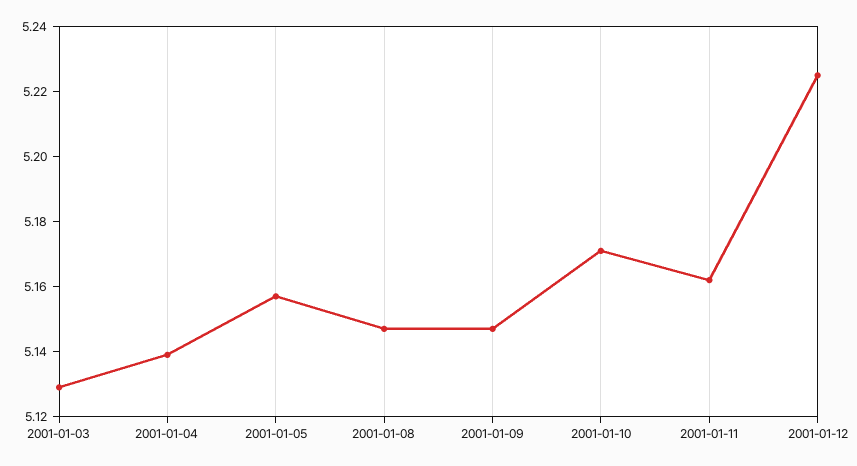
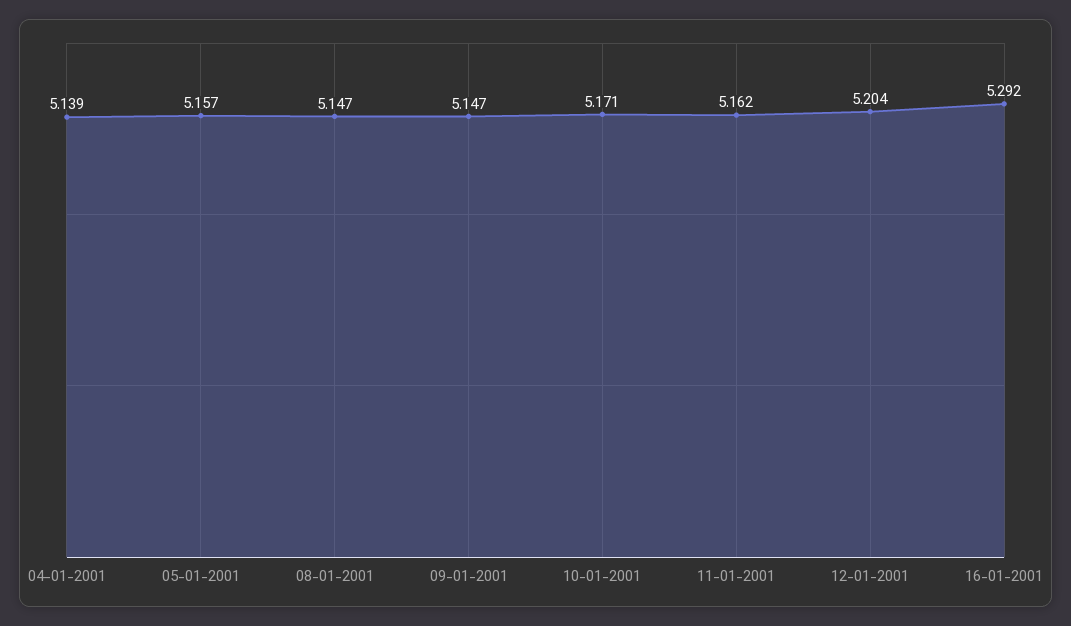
2001-01-03: 5.13 -> none
2001-01-12: 5.225 -> 5.204
16-01-2001: none -> 5.292

